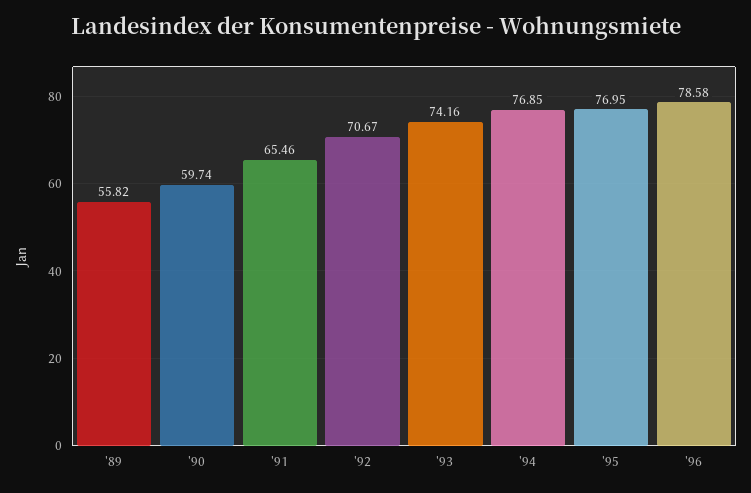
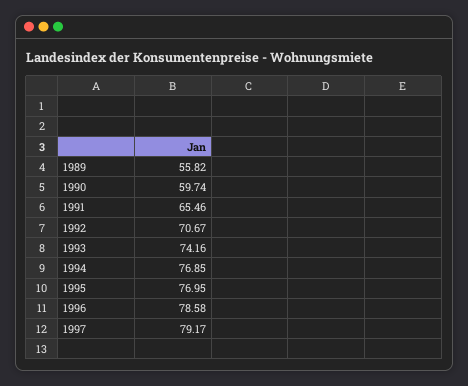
1997: none -> 79.17

